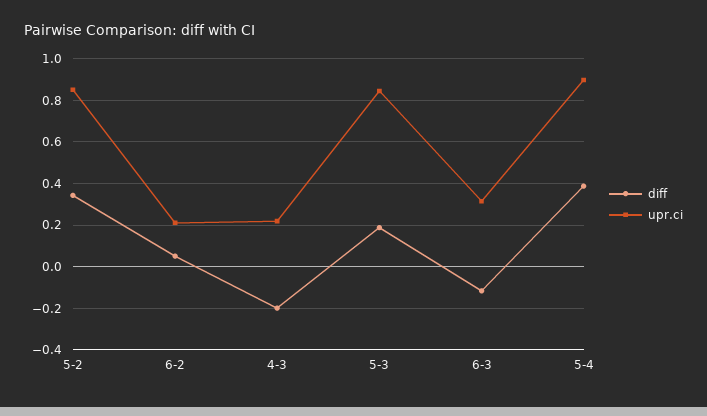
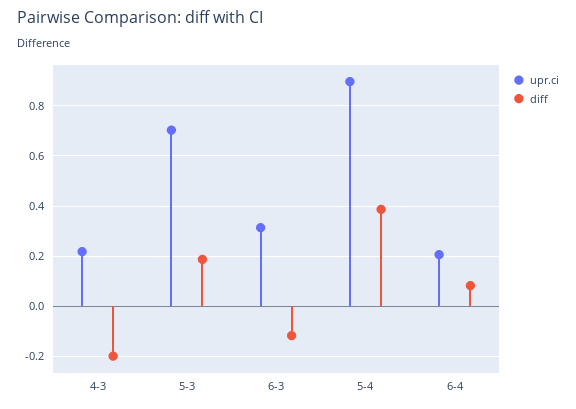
diff, 5-2: 0.35 -> none
upr.ci, 5-2: 0.85 -> none
diff, 6-2: 0.05 -> none
upr.ci, 6-2: 0.2 -> none
upr.ci, 5-3: 0.85 -> 0.7
upr.ci, 6-4: none -> 0.2
diff, 6-4: none -> 0.075

